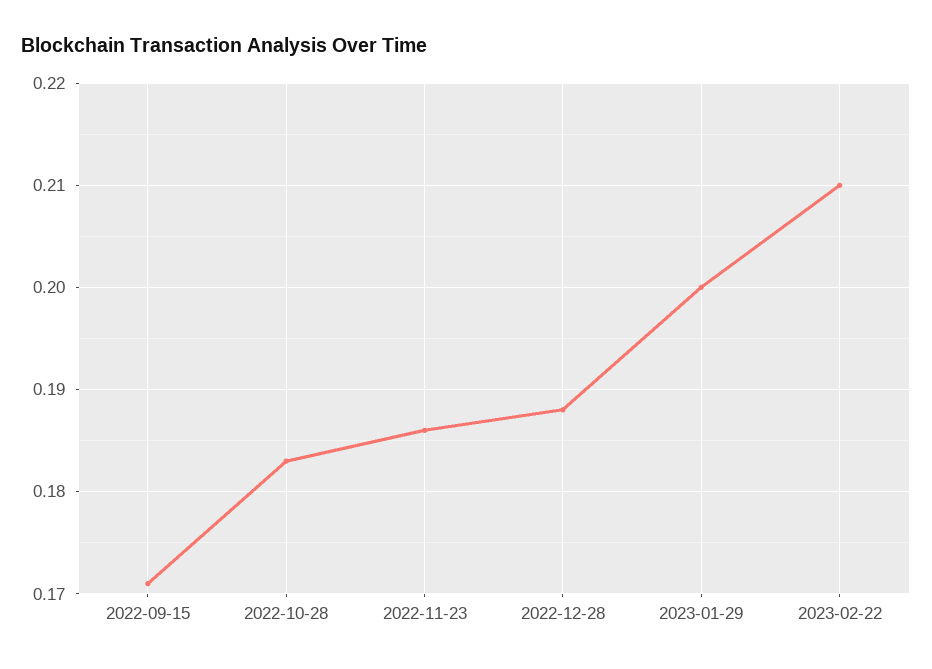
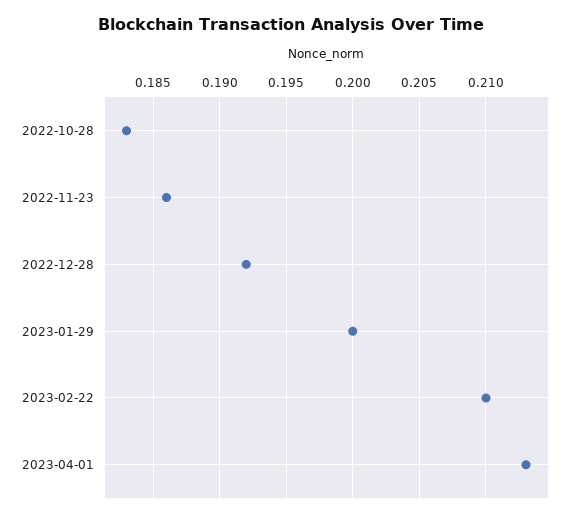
2022-09-15: 0.171 -> none
2022-12-28: 0.188 -> 0.192
2023-04-01: none -> 0.213

